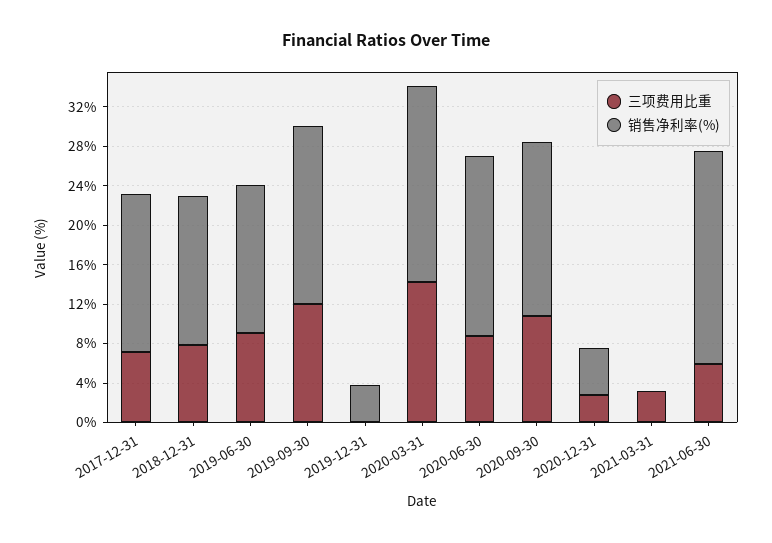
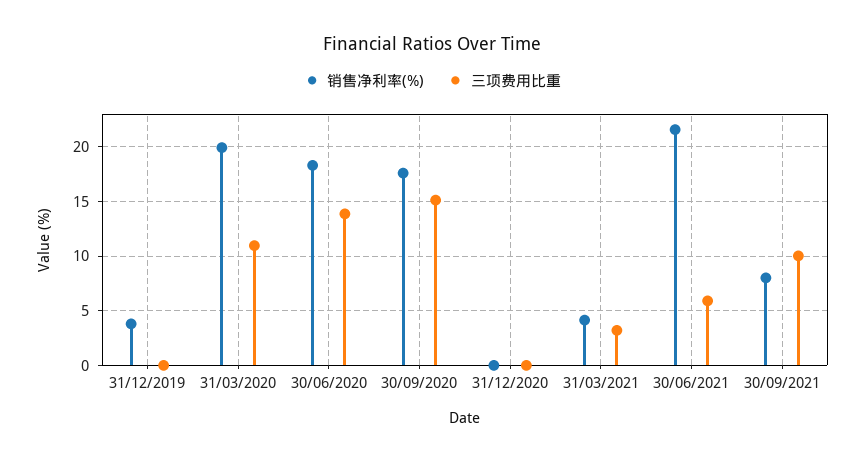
三项费用比重, 2017-12-31: 7 -> none
销售净利率(%), 2017-12-31: 16 -> none
三项费用比重, 2018-12-31: 8 -> none
销售净利率(%), 2018-12-31: 15 -> none
三项费用比重, 2019-06-30: 9 -> none
销售净利率(%), 2019-06-30: 15 -> none
三项费用比重, 2019-09-30: 12 -> none
销售净利率(%), 2019-09-30: 18 -> none
三项费用比重, 2020-03-31: 14 -> 11
三项费用比重, 2020-06-30: 9 -> 14
三项费用比重, 2020-09-30: 11 -> 15
三项费用比重, 2020-12-31: 3 -> 0
销售净利率(%), 2020-12-31: 5 -> 0
销售净利率(%), 2021-03-31: 0 -> 4
销售净利率(%), 30/09/2021: none -> 8
三项费用比重, 30/09/2021: none -> 10

